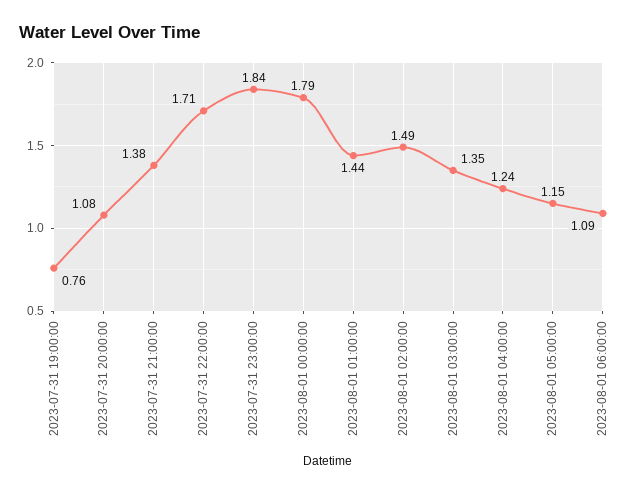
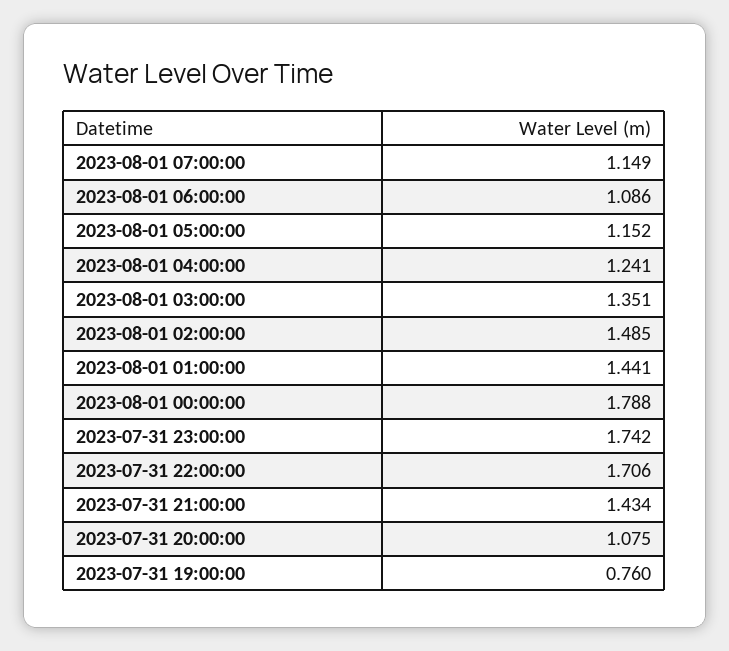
2023-07-31 21:00:00: 1.38 -> 1.434
2023-07-31 23:00:00: 1.84 -> 1.742
2023-08-01 07:00:00: none -> 1.149

